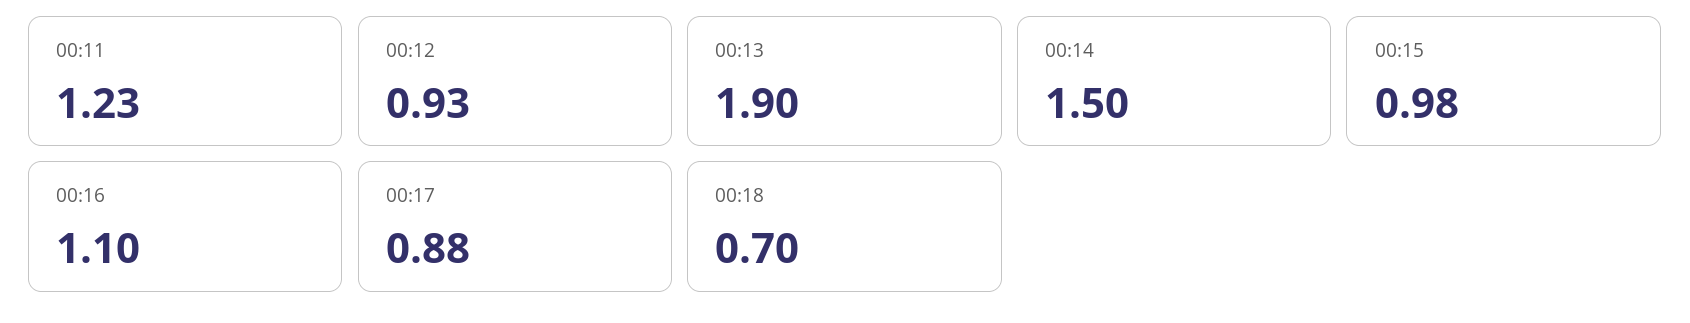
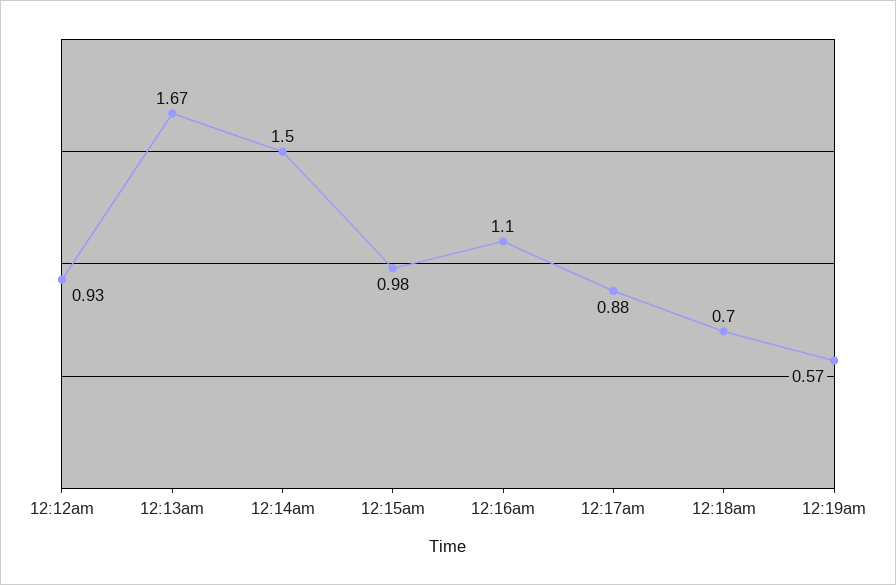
00:11: 1.23 -> none
00:13: 1.9 -> 1.67
12:19am: none -> 0.57

